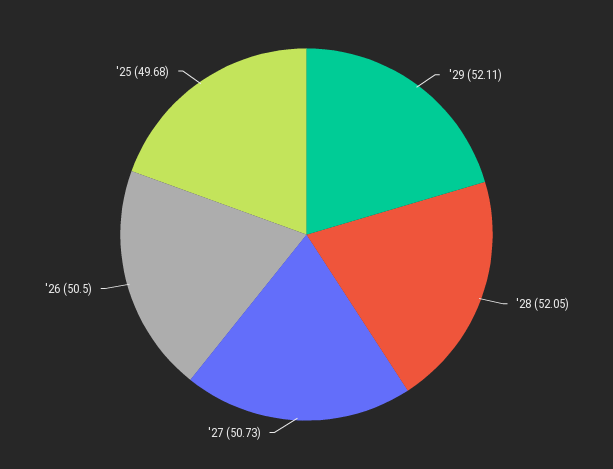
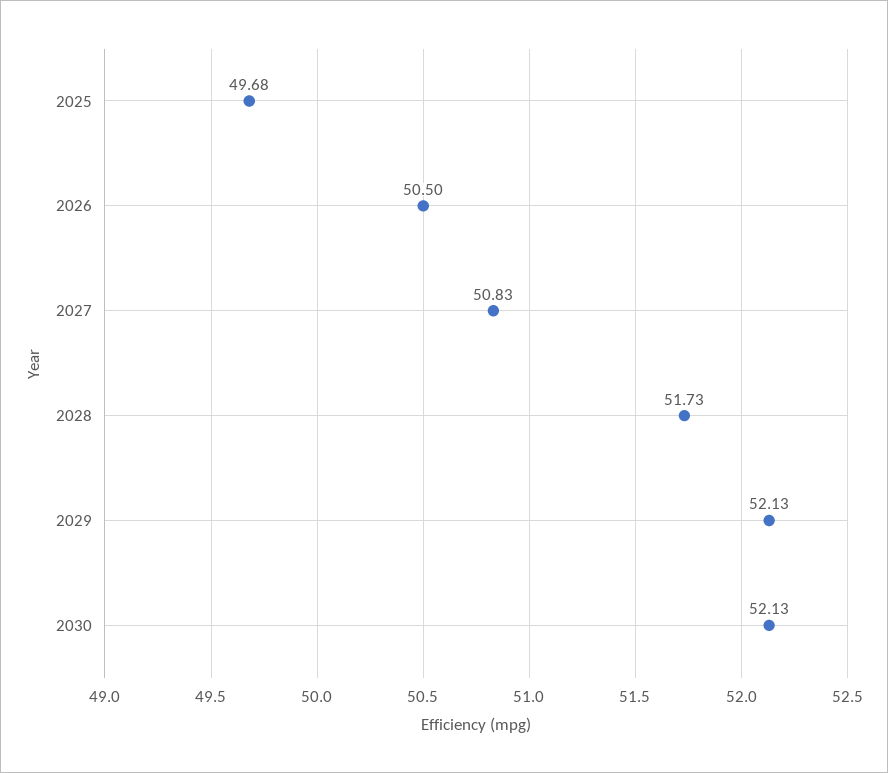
'29: 52.11 -> 52.13
'28: 52.05 -> 51.73
'27: 50.73 -> 50.83
2030: none -> 52.13

